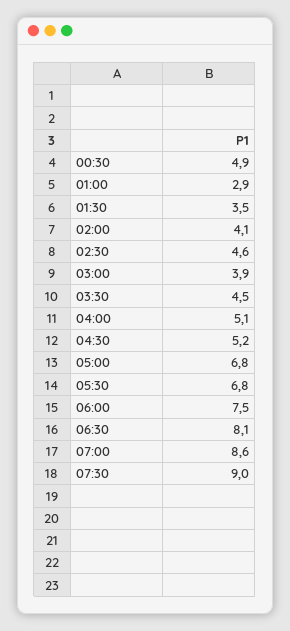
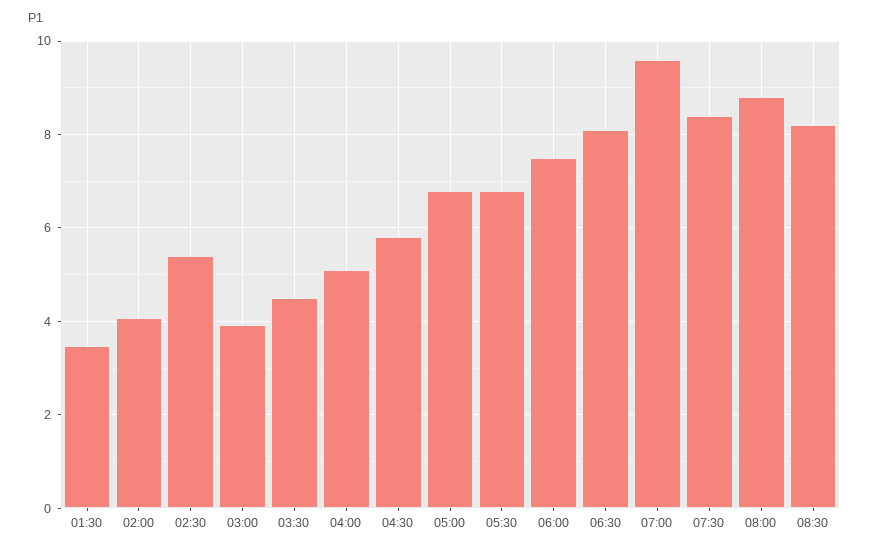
00:30: 4.9 -> none
01:00: 2.9 -> none
02:30: 4.6 -> 5.4
04:30: 5.2 -> 5.8
07:00: 8.6 -> 9.6
07:30: 9 -> 8.4
08:00: none -> 8.8
08:30: none -> 8.2

